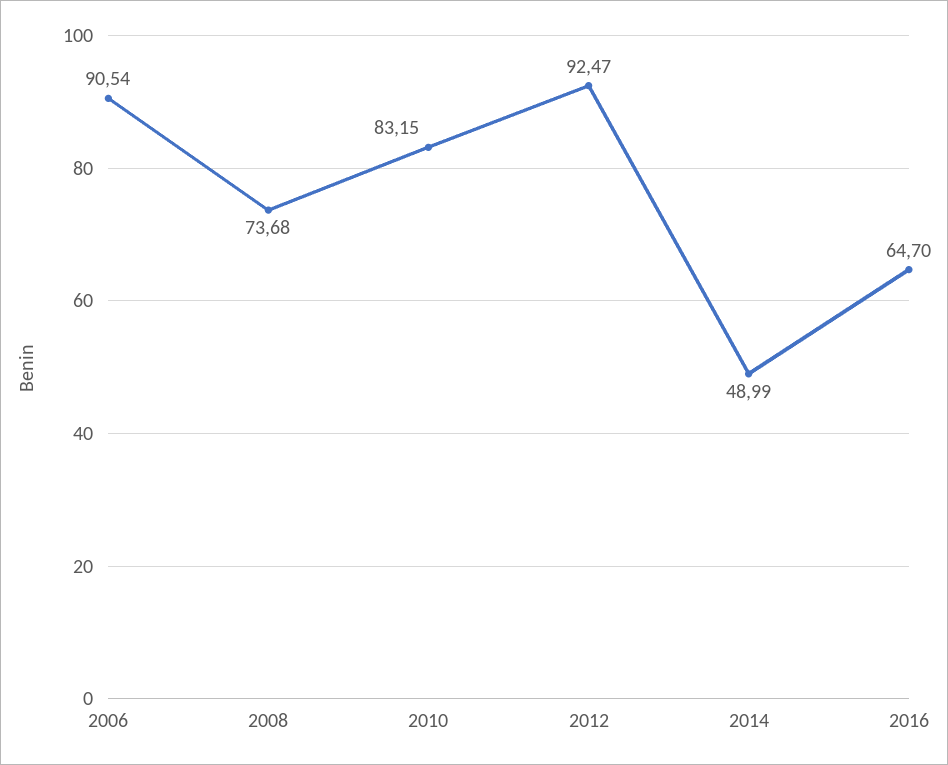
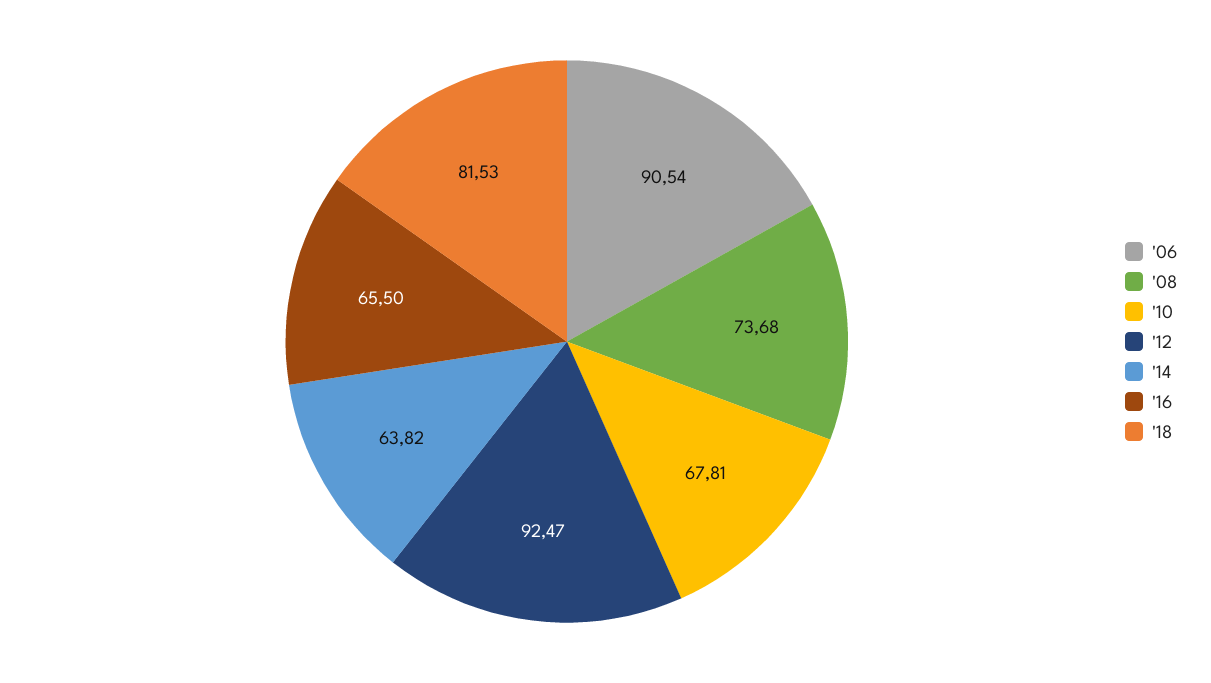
2010: 83.15 -> 67.81
2014: 48.99 -> 63.82
2016: 64.7 -> 65.5
'18: none -> 81.53

